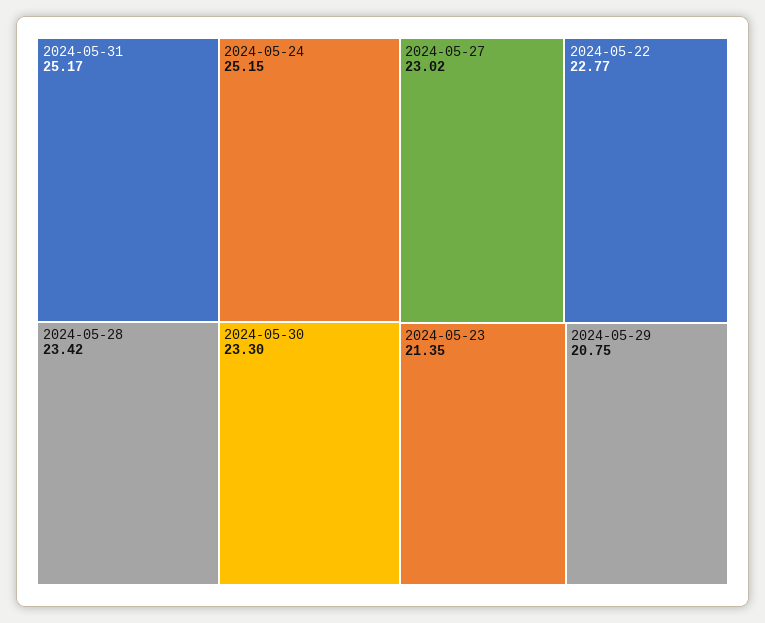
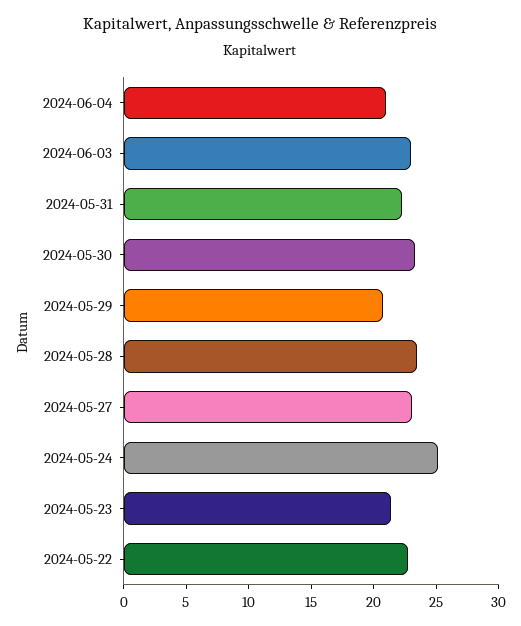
2024-05-31: 25.17 -> 22
2024-06-04: none -> 21
2024-06-03: none -> 23

